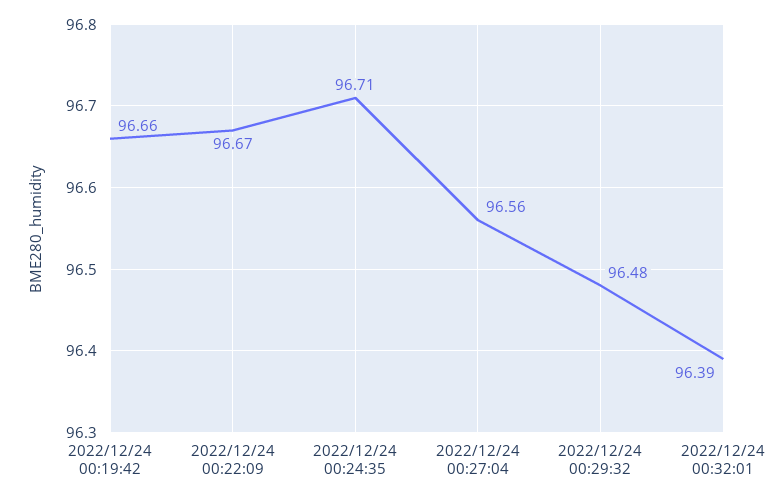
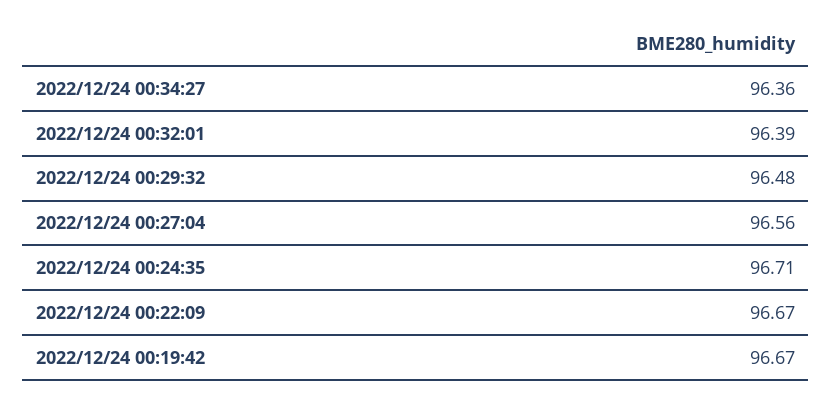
2022/12/24 00:19:42: 96.66 -> 96.67
2022/12/24 00:34:27: none -> 96.36

